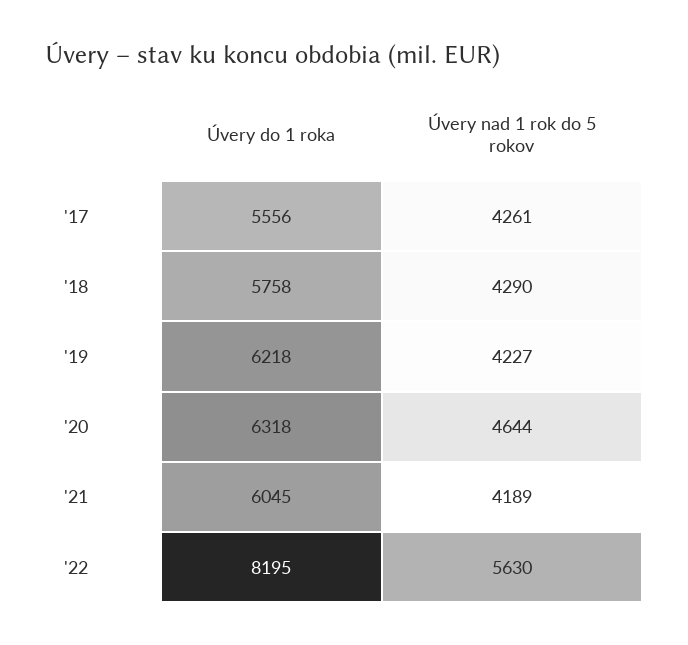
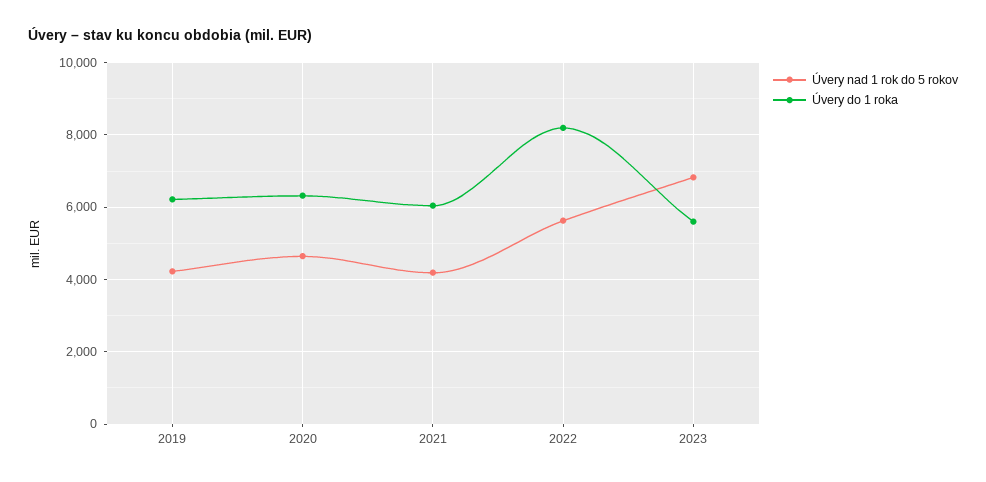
Úvery do 1 roka, '17: 5556 -> none
Úvery nad 1 rok do 5 rokov, '17: 4261 -> none
Úvery do 1 roka, '18: 5758 -> none
Úvery nad 1 rok do 5 rokov, '18: 4290 -> none
Úvery nad 1 rok do 5 rokov, 2023: none -> 6800
Úvery do 1 roka, 2023: none -> 5600

